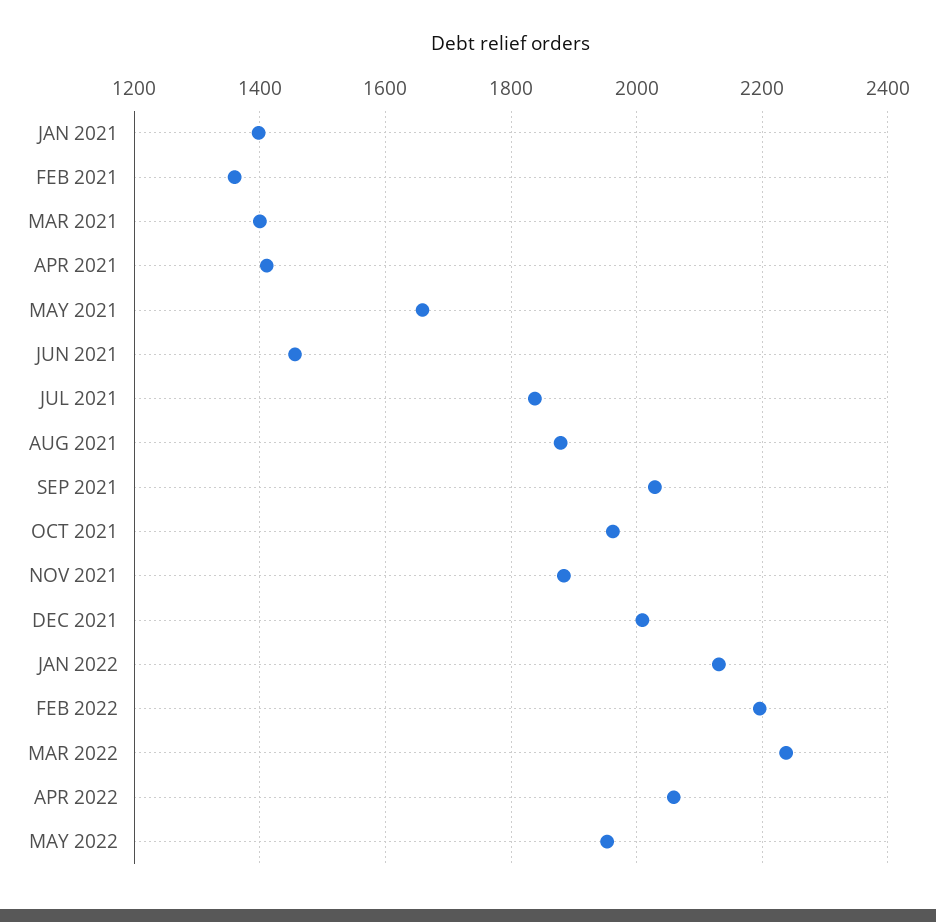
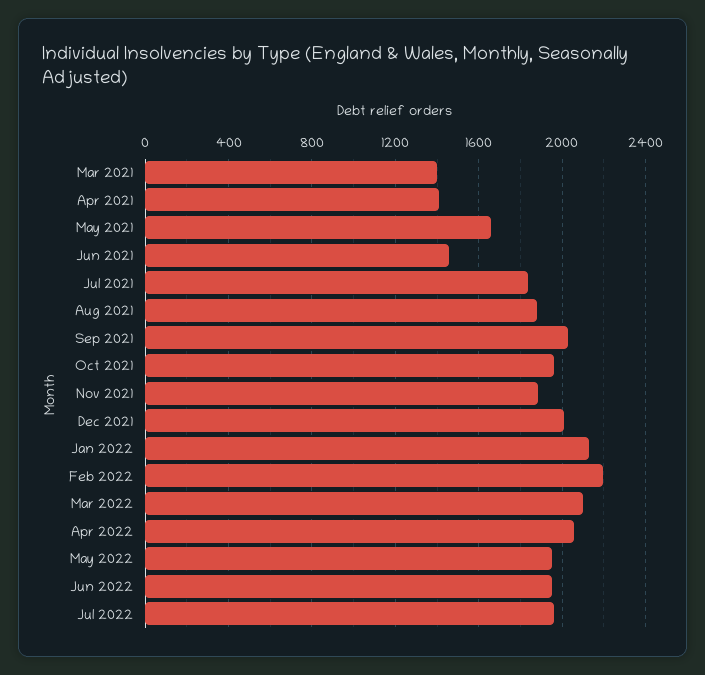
JAN 2021: 1400 -> none
FEB 2021: 1360 -> none
MAR 2022: 2240 -> 2100
Jun 2022: none -> 1950
Jul 2022: none -> 1950

